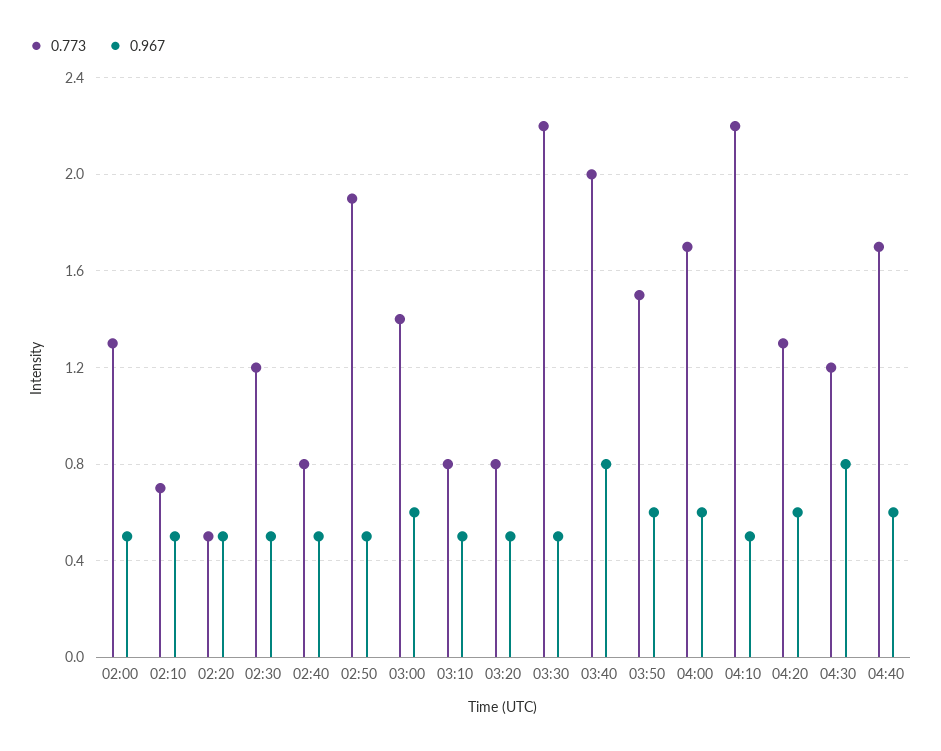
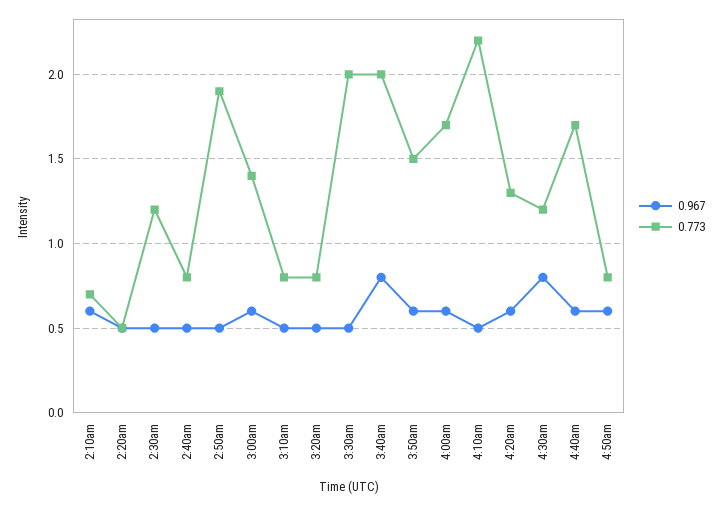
0.773, 02:00: 1.3 -> none
0.967, 02:00: 0.5 -> none
0.967, 02:10: 0.5 -> 0.6
0.773, 03:30: 2.2 -> 2
0.967, 4:50am: none -> 0.6
0.773, 4:50am: none -> 0.8

